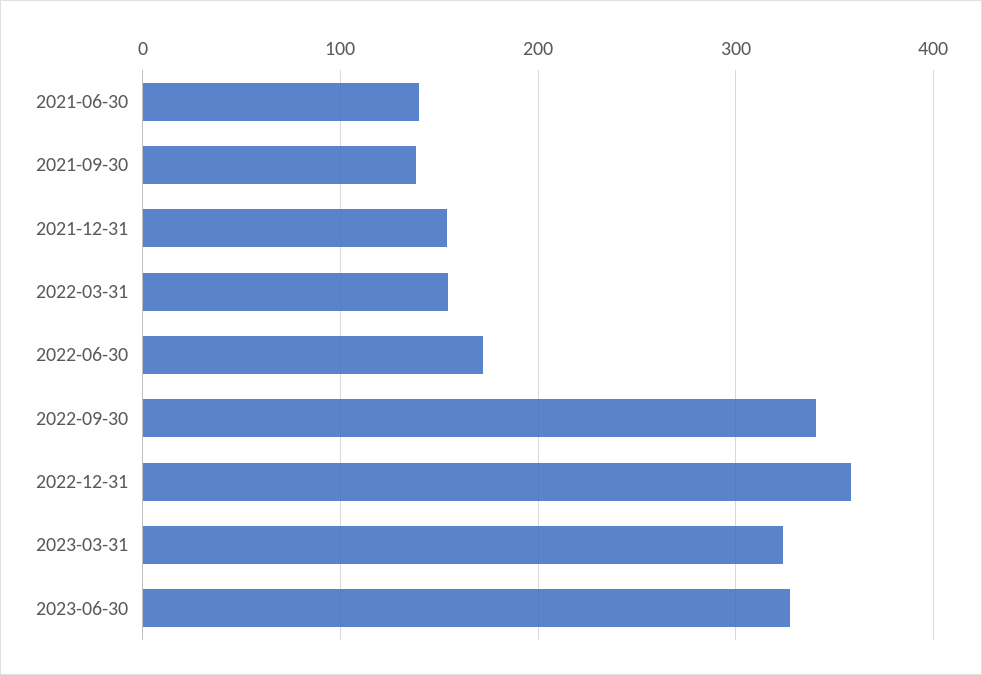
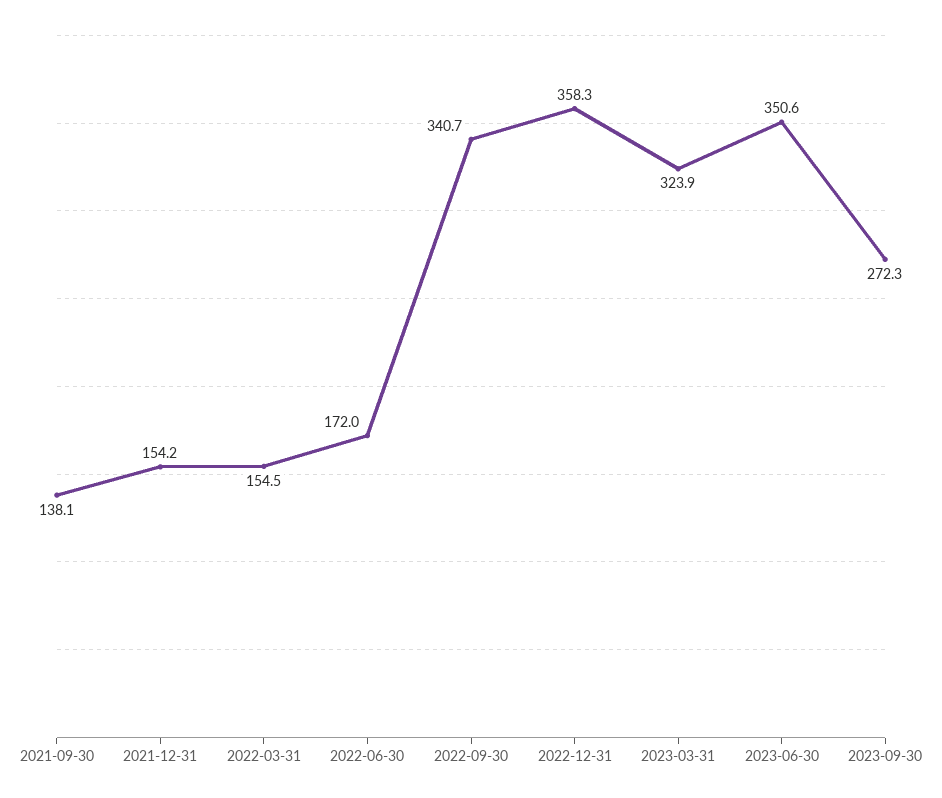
2021-06-30: 140 -> none
2023-06-30: 330 -> 350.6
2023-09-30: none -> 272.3

